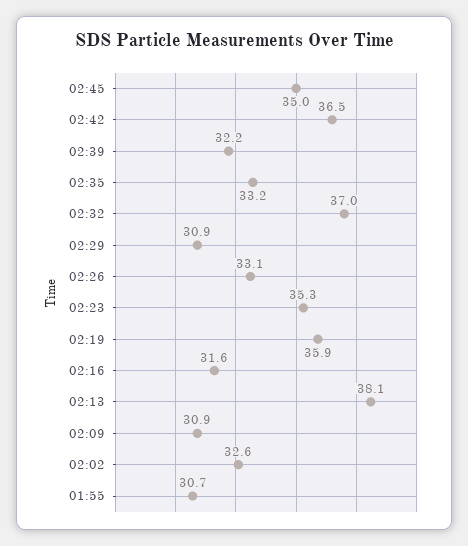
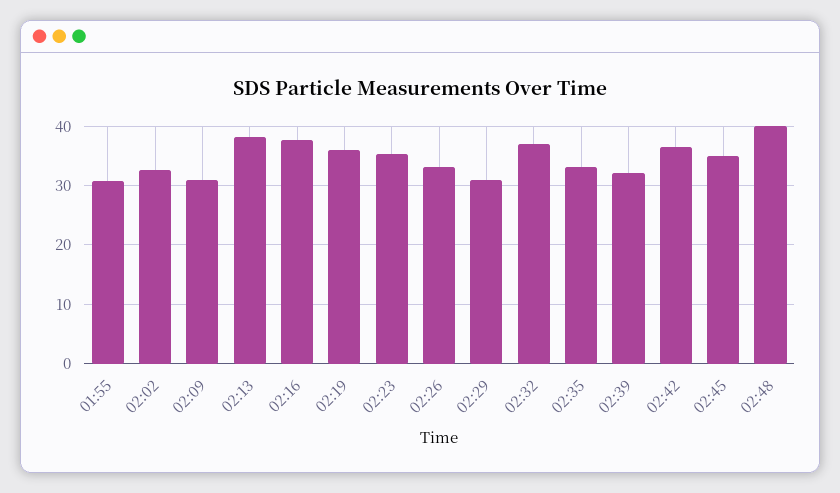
02:16: 31.6 -> 38
02:48: none -> 40

